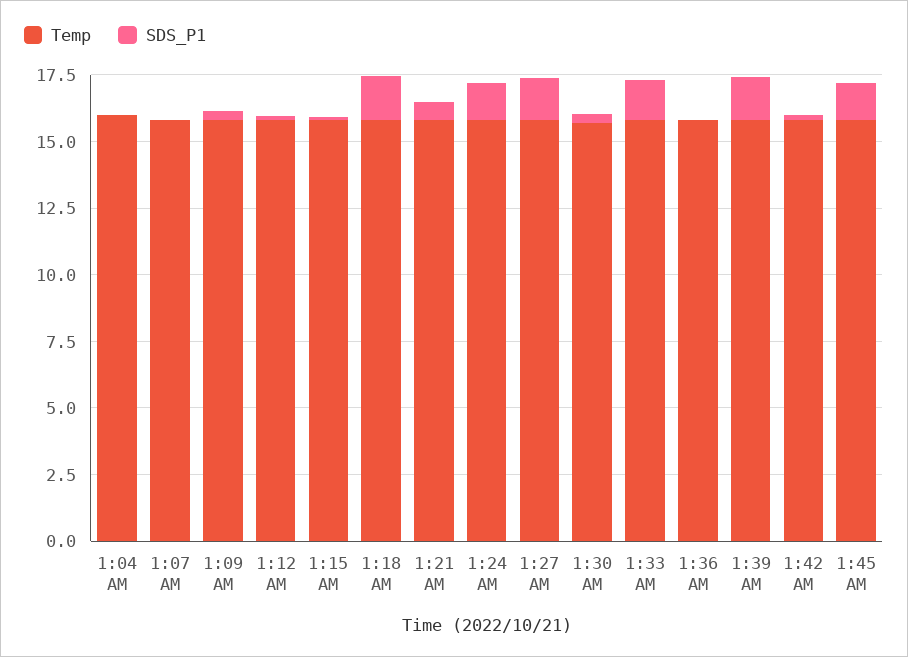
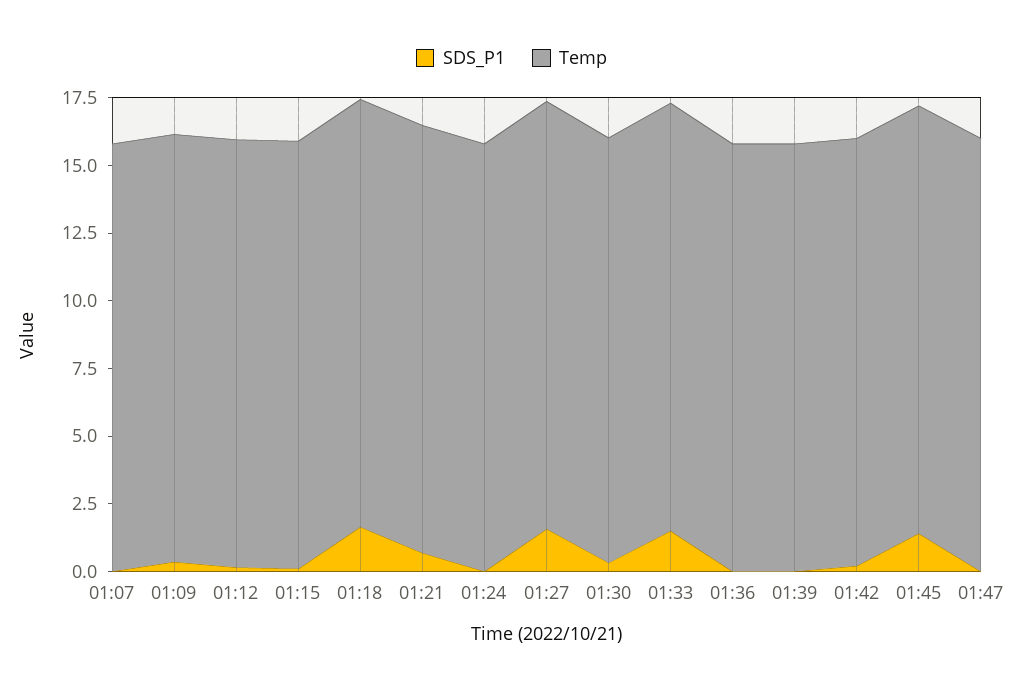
Temp, 1:04 AM: 16 -> none
SDS_P1, 1:04 AM: 0 -> none
SDS_P1, 1:24 AM: 1.5 -> 0
SDS_P1, 1:39 AM: 1.5 -> 0
SDS_P1, 01:47: none -> 0
Temp, 01:47: none -> 16

